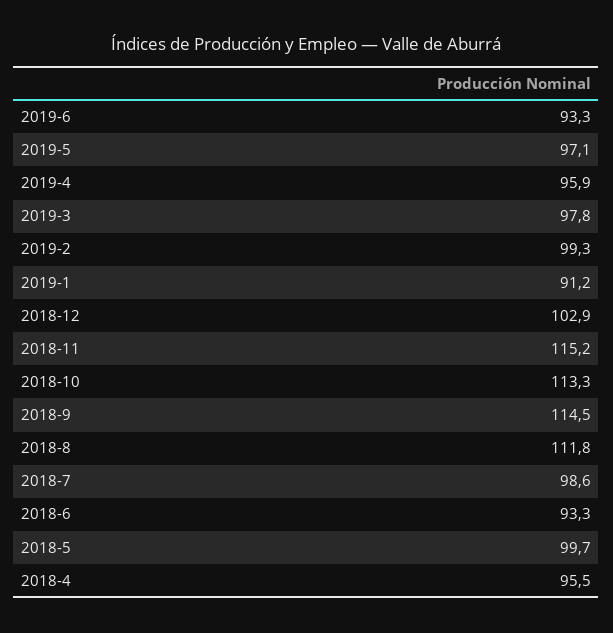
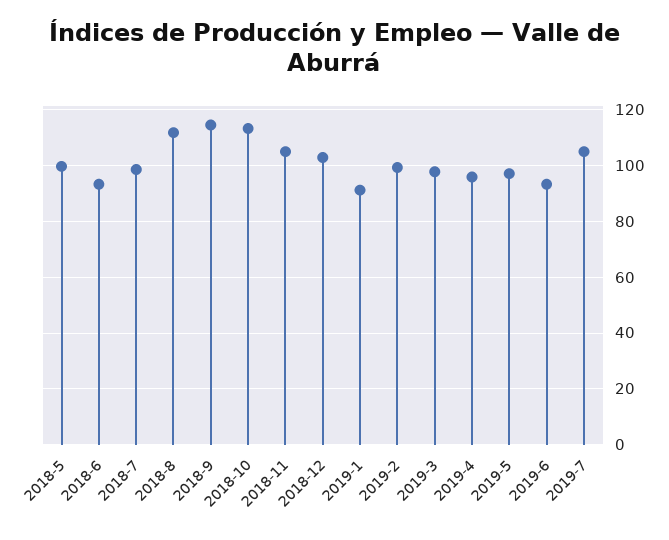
2018-11: 115.2 -> 105
2018-4: 95.5 -> none
2019-7: none -> 105

